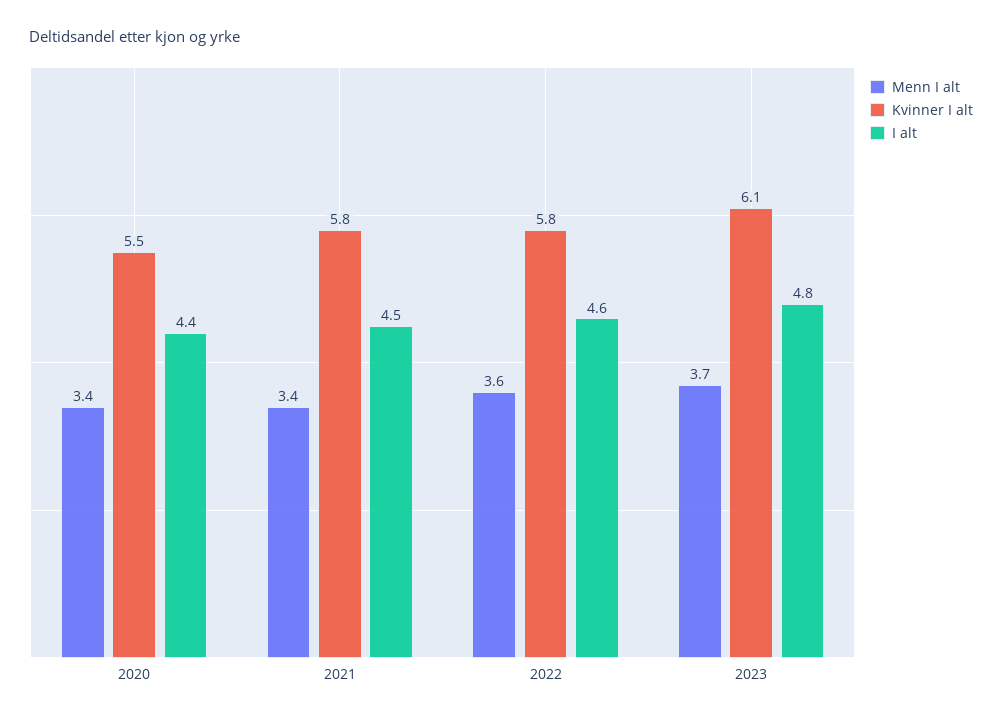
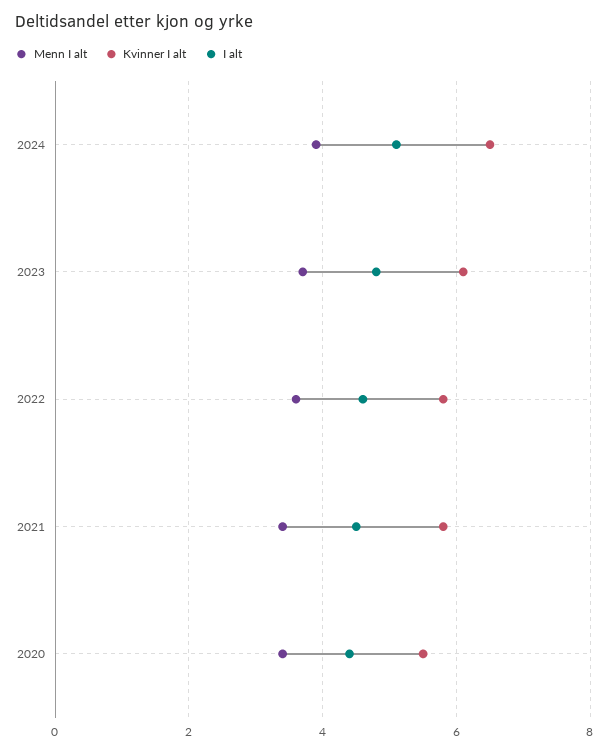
Menn I alt, 2024: none -> 4
Kvinner I alt, 2024: none -> 6.5
I alt, 2024: none -> 5

